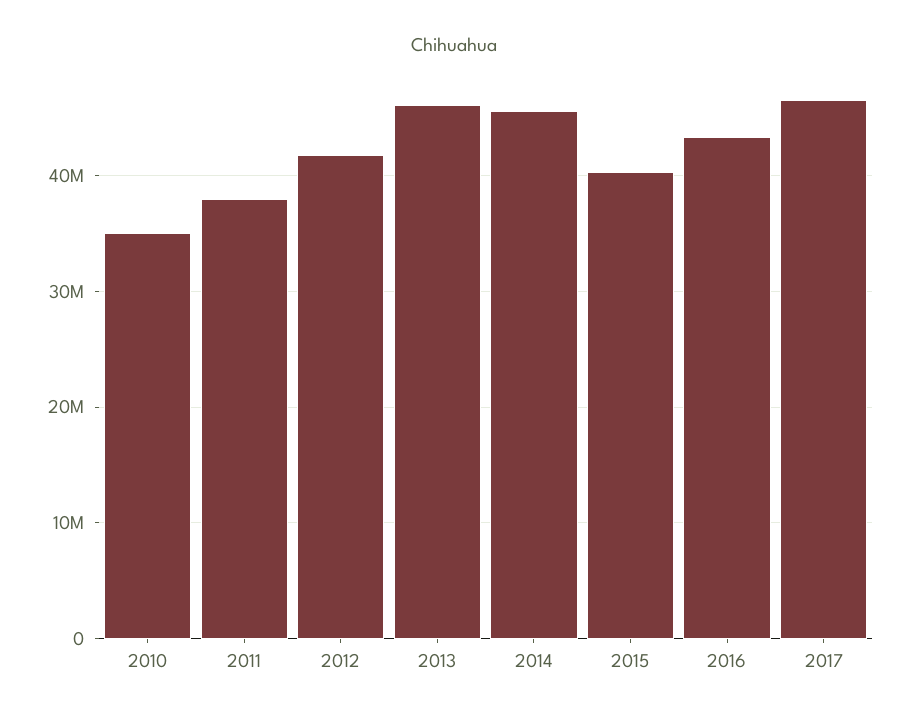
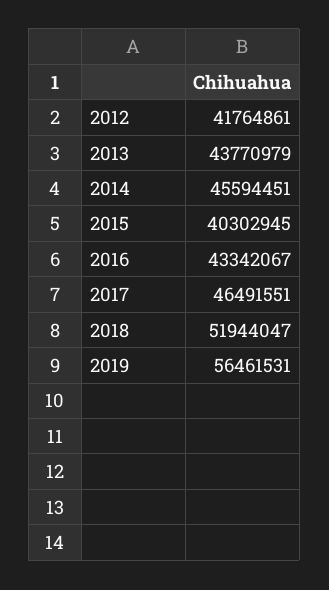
2010: 35000000 -> none
2011: 38000000 -> none
2013: 46000000 -> 43770979
2018: none -> 51944047
2019: none -> 56461531

